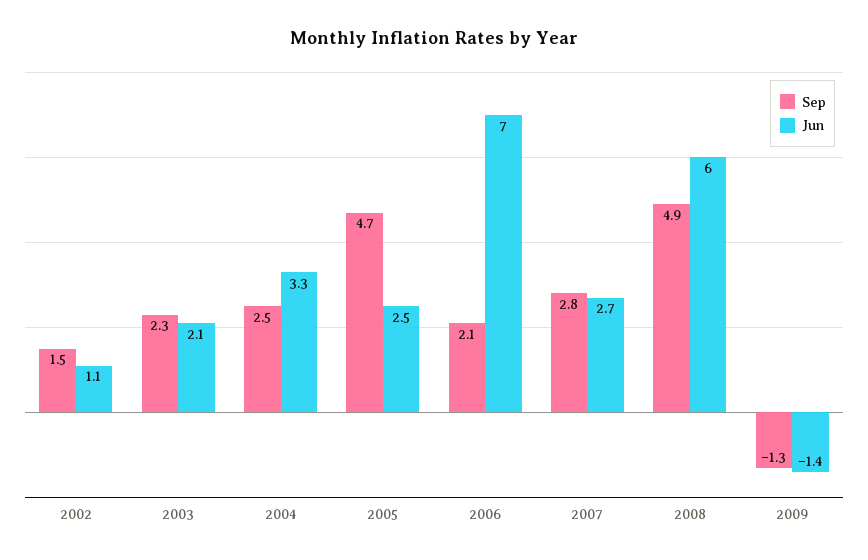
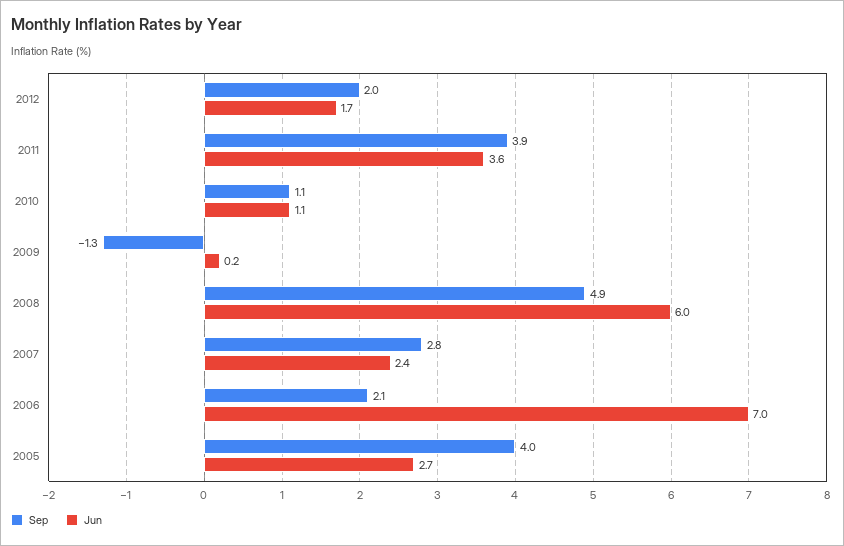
Sep, 2002: 1.5 -> none
Jun, 2002: 1.1 -> none
Sep, 2003: 2.3 -> none
Jun, 2003: 2.1 -> none
Sep, 2004: 2.5 -> none
Jun, 2004: 3.3 -> none
Sep, 2005: 4.7 -> 4
Jun, 2005: 2.5 -> 2.7
Jun, 2007: 2.7 -> 2.4
Jun, 2009: -1.4 -> 0.2
Sep, 2012: none -> 2
Jun, 2012: none -> 1.7
Sep, 2011: none -> 3.9
Jun, 2011: none -> 3.6
Sep, 2010: none -> 1.1
Jun, 2010: none -> 1.1

